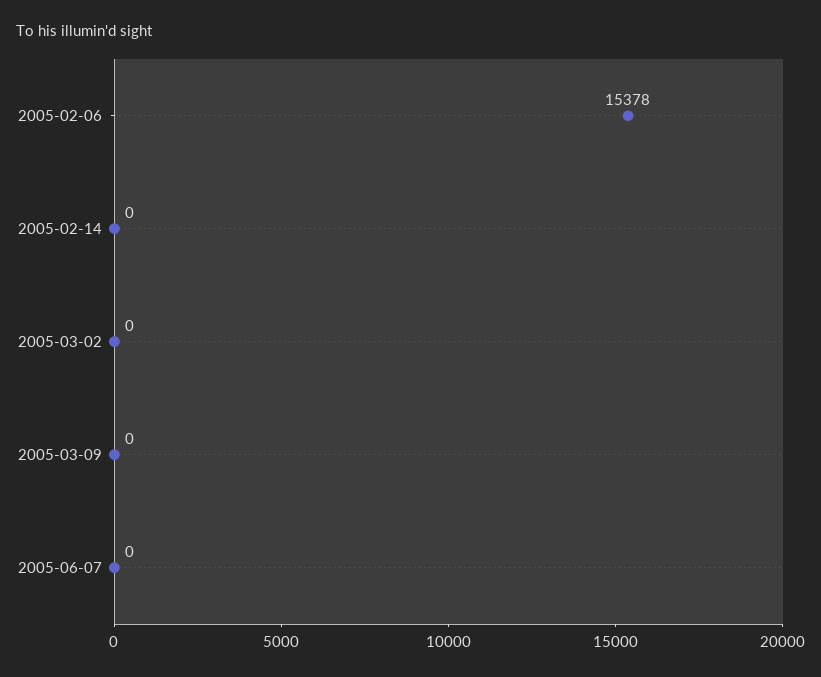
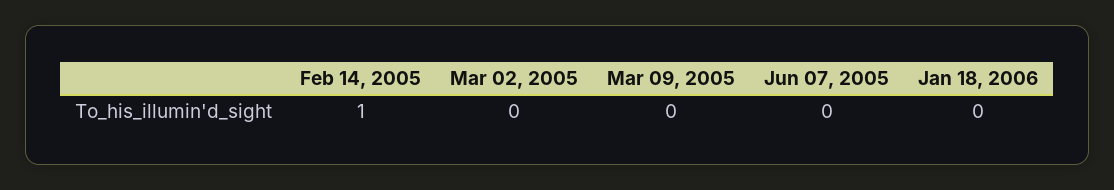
2005-02-06: 15378 -> none
2005-02-14: 0 -> 1
Jan 18, 2006: none -> 0

